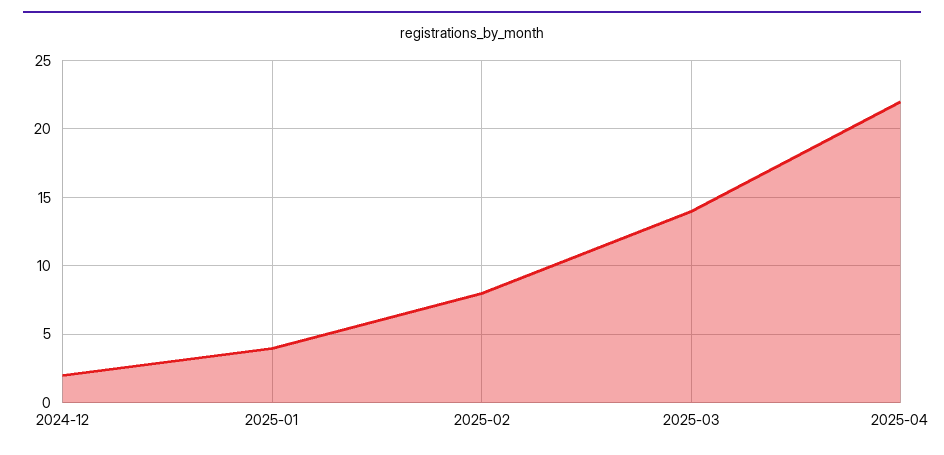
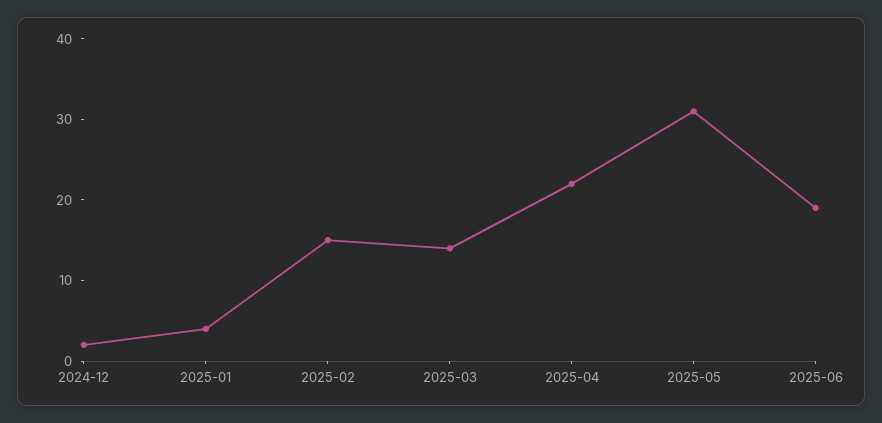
2025-02: 8 -> 15
2025-05: none -> 31
2025-06: none -> 19

